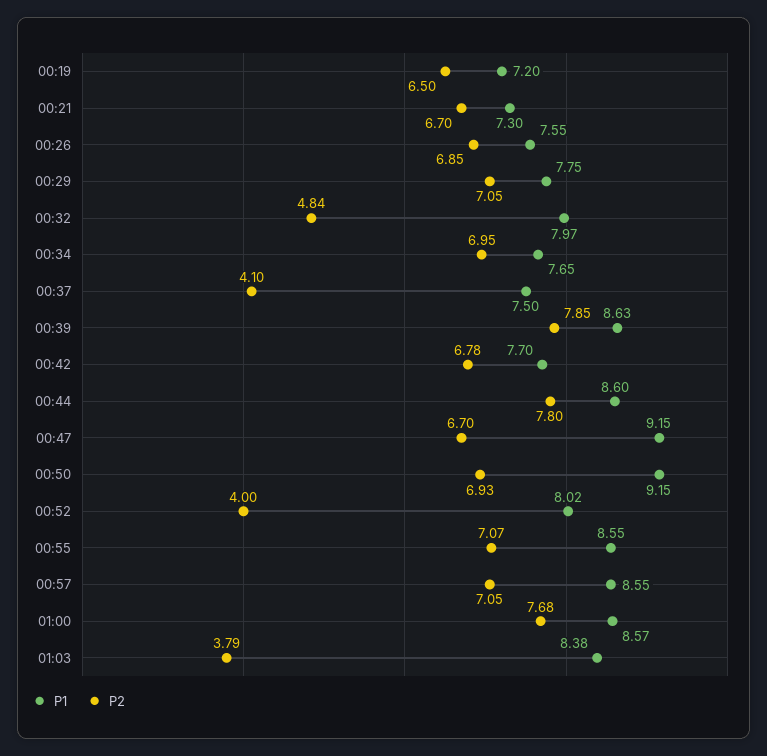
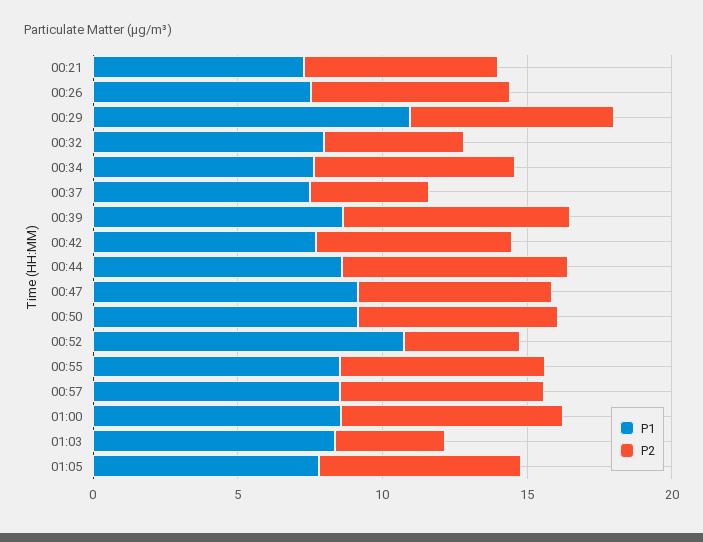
P1, 00:19: 7.2 -> none
P2, 00:19: 6.5 -> none
P1, 00:29: 7.75 -> 11
P1, 00:52: 8.02 -> 11
P1, 01:05: none -> 8
P2, 01:05: none -> 7

